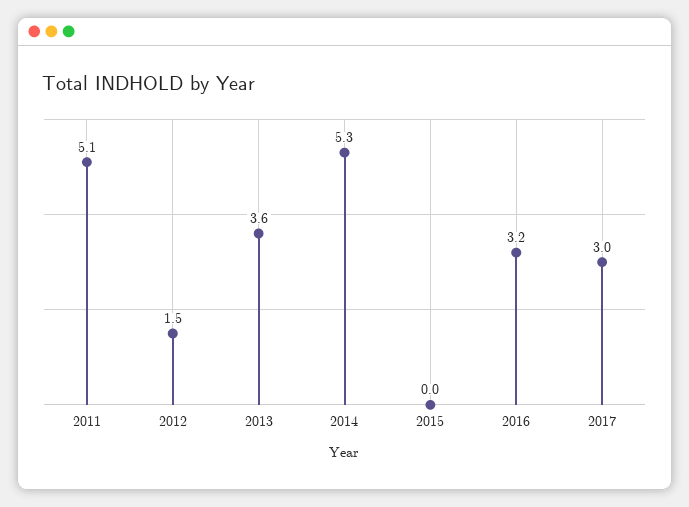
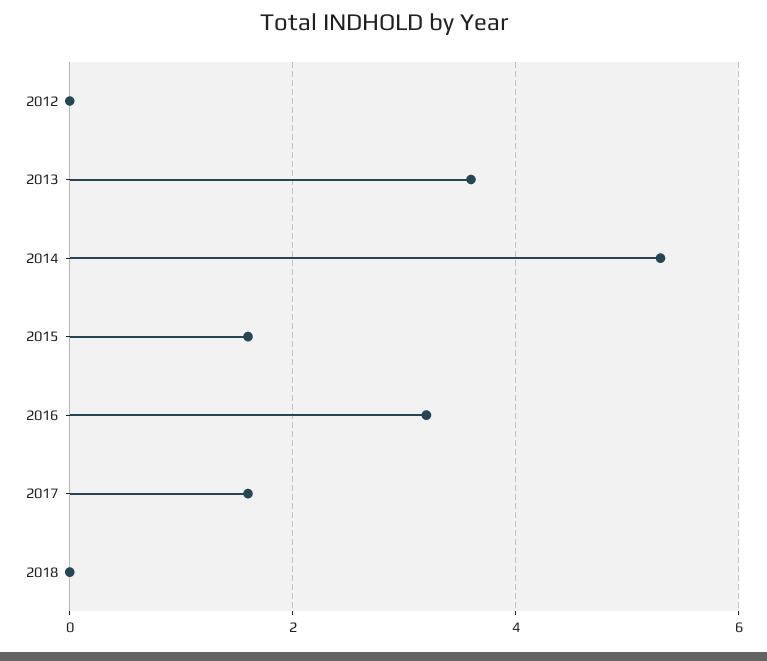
2011: 5.1 -> none
2012: 1.5 -> 0
2015: 0 -> 1.5
2017: 3 -> 1.5
2018: none -> 0

